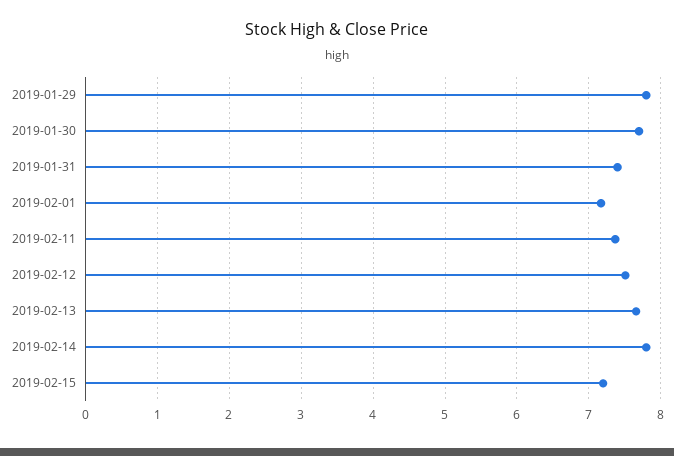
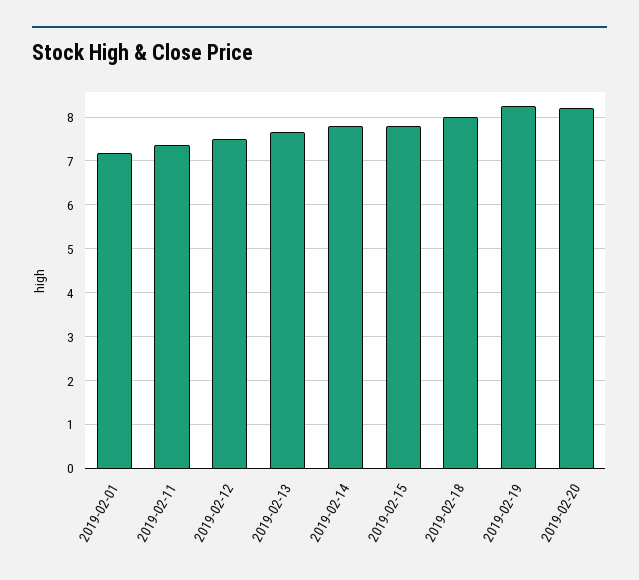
2019-01-29: 7.8 -> none
2019-01-30: 7.7 -> none
2019-01-31: 7.4 -> none
2019-02-15: 7.2 -> 7.8
2019-02-18: none -> 8
2019-02-19: none -> 8.2
2019-02-20: none -> 8.2

